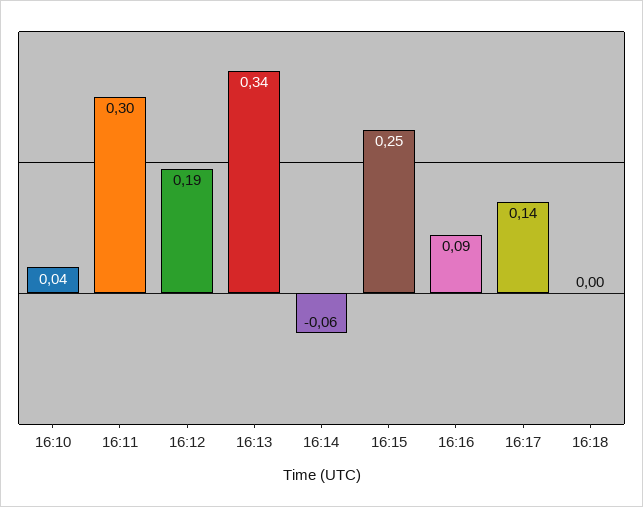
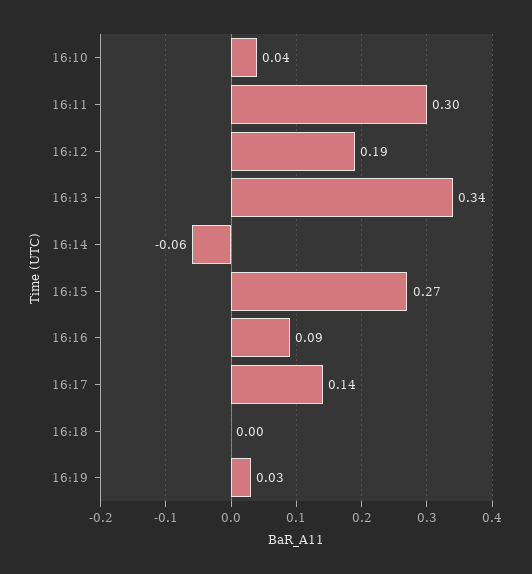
16:15: 0.25 -> 0.27
16:19: none -> 0.03

